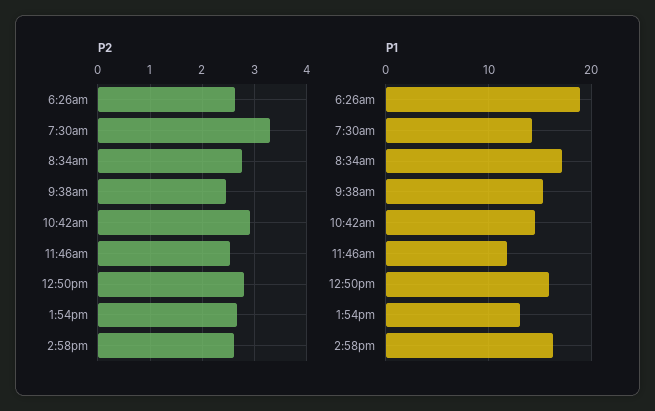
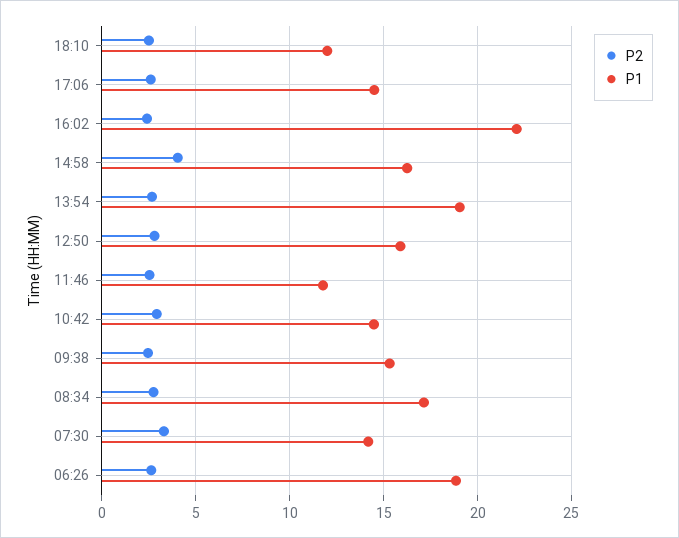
P2, 2:58pm: 2.6 -> 4
P1, 1:54pm: 13 -> 19
P2, 18:10: none -> 2.5
P1, 18:10: none -> 12
P2, 17:06: none -> 2.5
P1, 17:06: none -> 14.5
P2, 16:02: none -> 2.5
P1, 16:02: none -> 22

